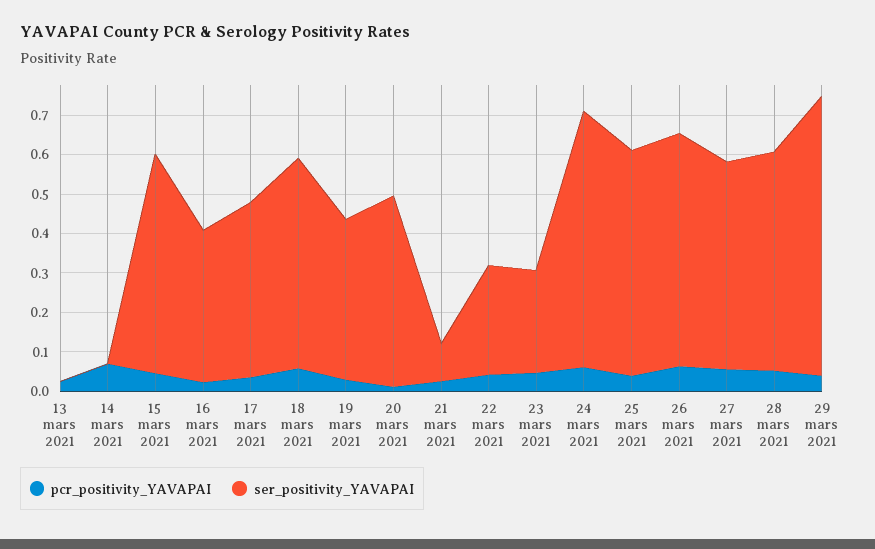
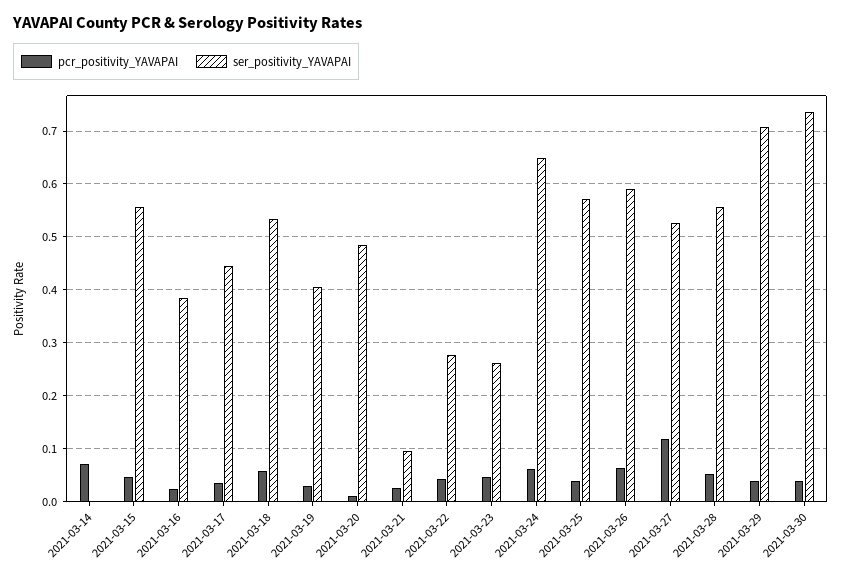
pcr_positivity_YAVAPAI, 13 mars 2021: 0.025 -> none
ser_positivity_YAVAPAI, 13 mars 2021: 0 -> none
pcr_positivity_YAVAPAI, 27 mars 2021: 0.05 -> 0.12
pcr_positivity_YAVAPAI, 2021-03-30: none -> 0.04
ser_positivity_YAVAPAI, 2021-03-30: none -> 0.74

